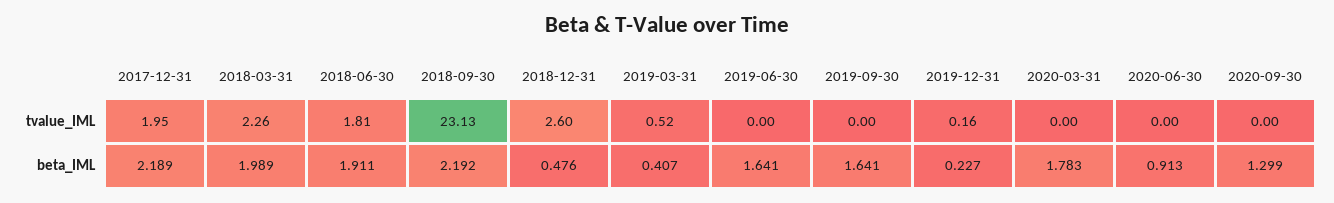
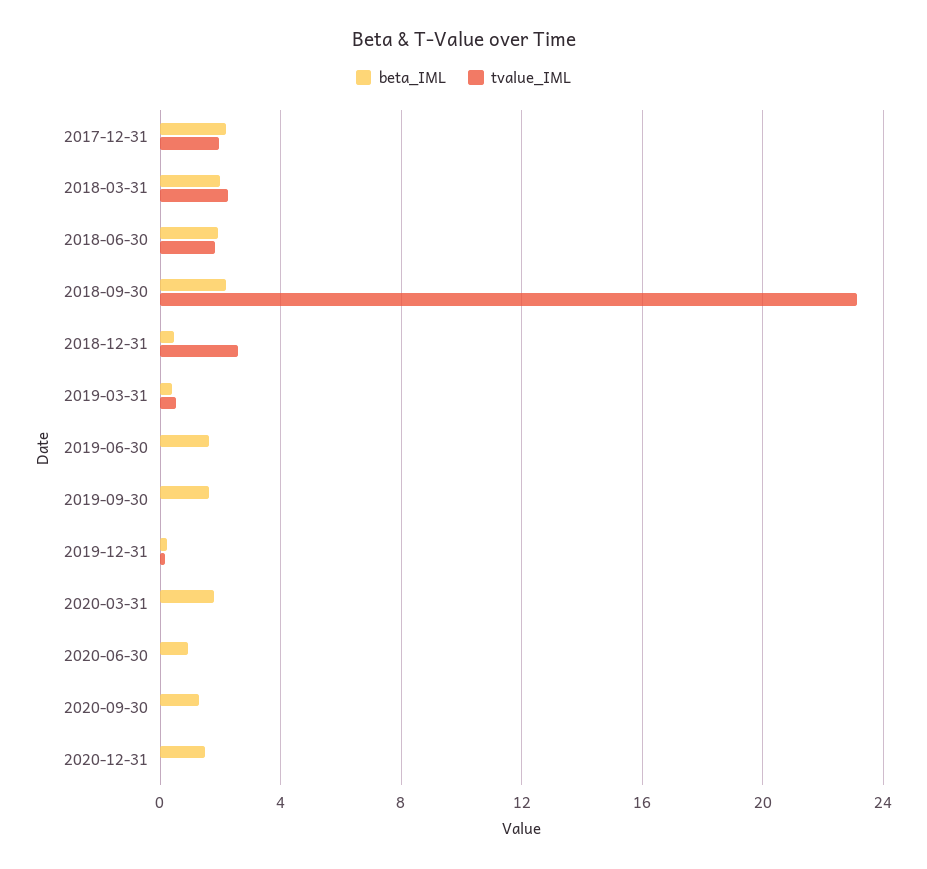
beta_IML, 2020-12-31: none -> 1.5
tvalue_IML, 2020-12-31: none -> 0

